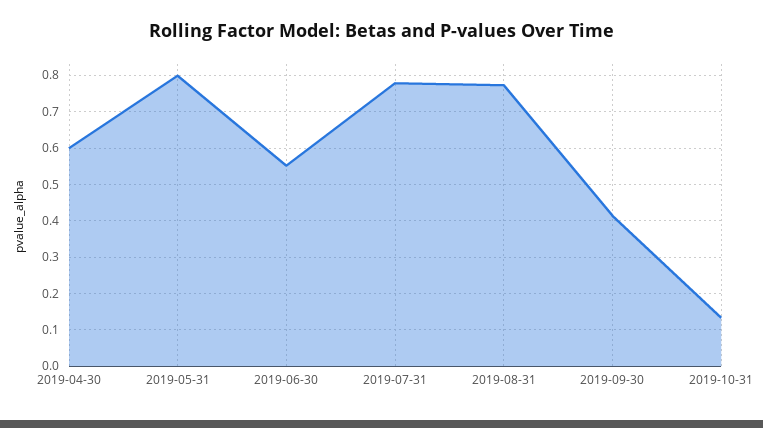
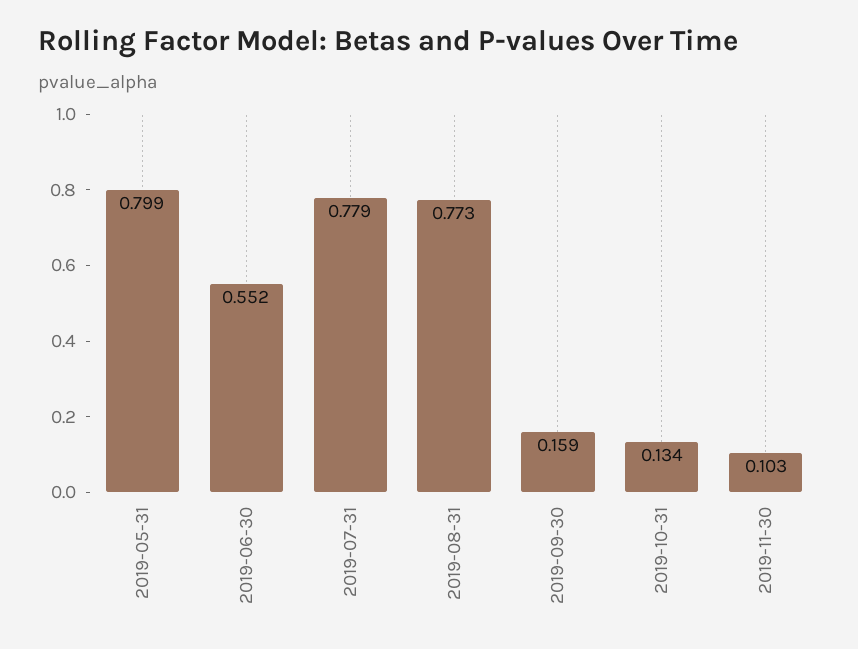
2019-04-30: 0.6 -> none
2019-09-30: 0.42 -> 0.159
2019-11-30: none -> 0.103

